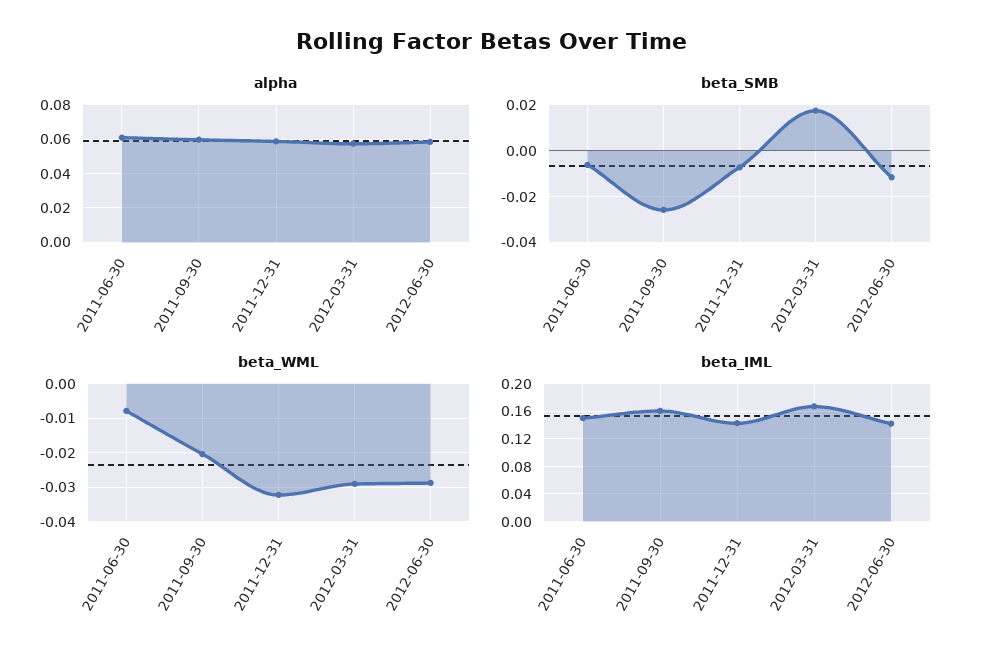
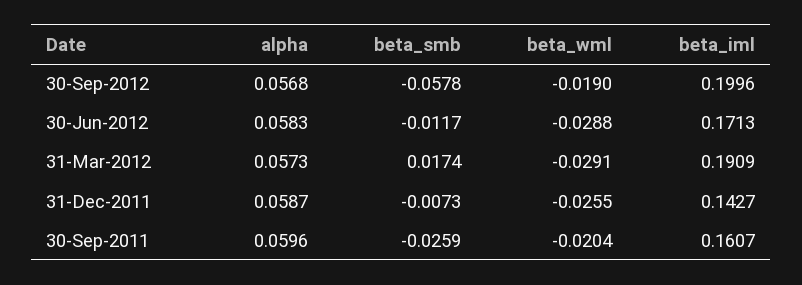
alpha, 2011-06-30: 0.06 -> none
beta_SMB, 2011-06-30: -0.005 -> none
beta_WML, 2011-06-30: -0.008 -> none
beta_WML, 2011-12-31: -0.032 -> -0.0255
beta_IML, 2011-06-30: 0.15 -> none
beta_IML, 2012-03-31: 0.17 -> 0.1909
beta_IML, 2012-06-30: 0.14 -> 0.1713
alpha, 30-Sep-2012: none -> 0.0568
beta_SMB, 30-Sep-2012: none -> -0.0578
beta_WML, 30-Sep-2012: none -> -0.019
beta_IML, 30-Sep-2012: none -> 0.1996

